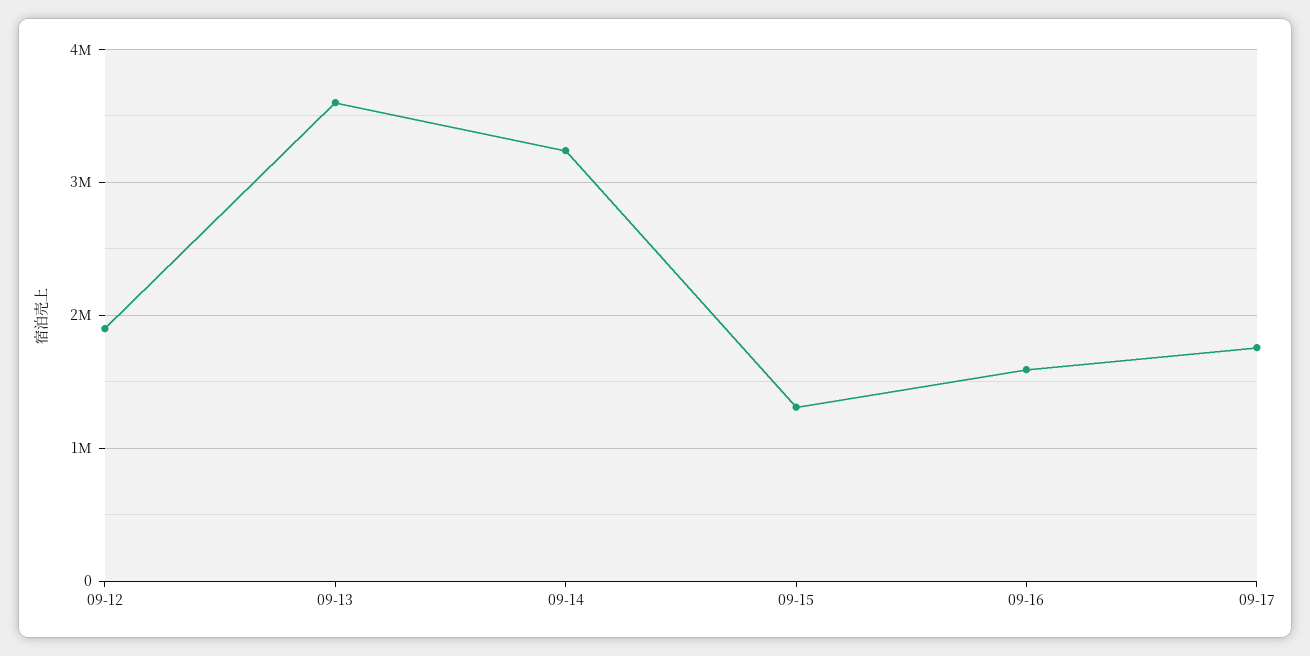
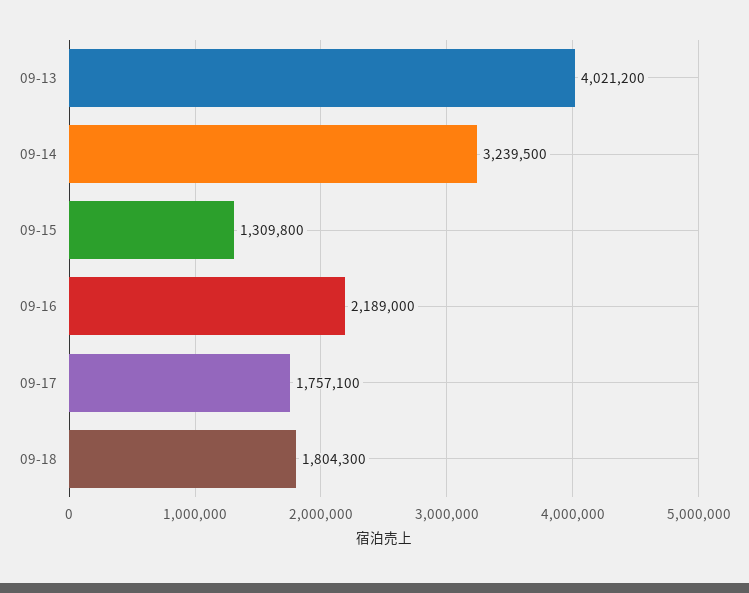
09-12: 1900000 -> none
09-13: 3600000 -> 4021200
09-16: 1600000 -> 2189000
09-18: none -> 1804300

